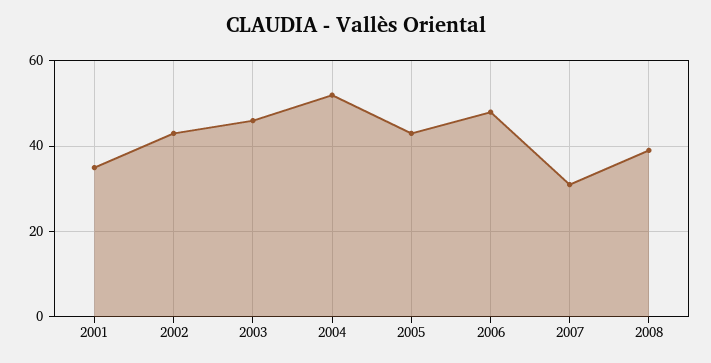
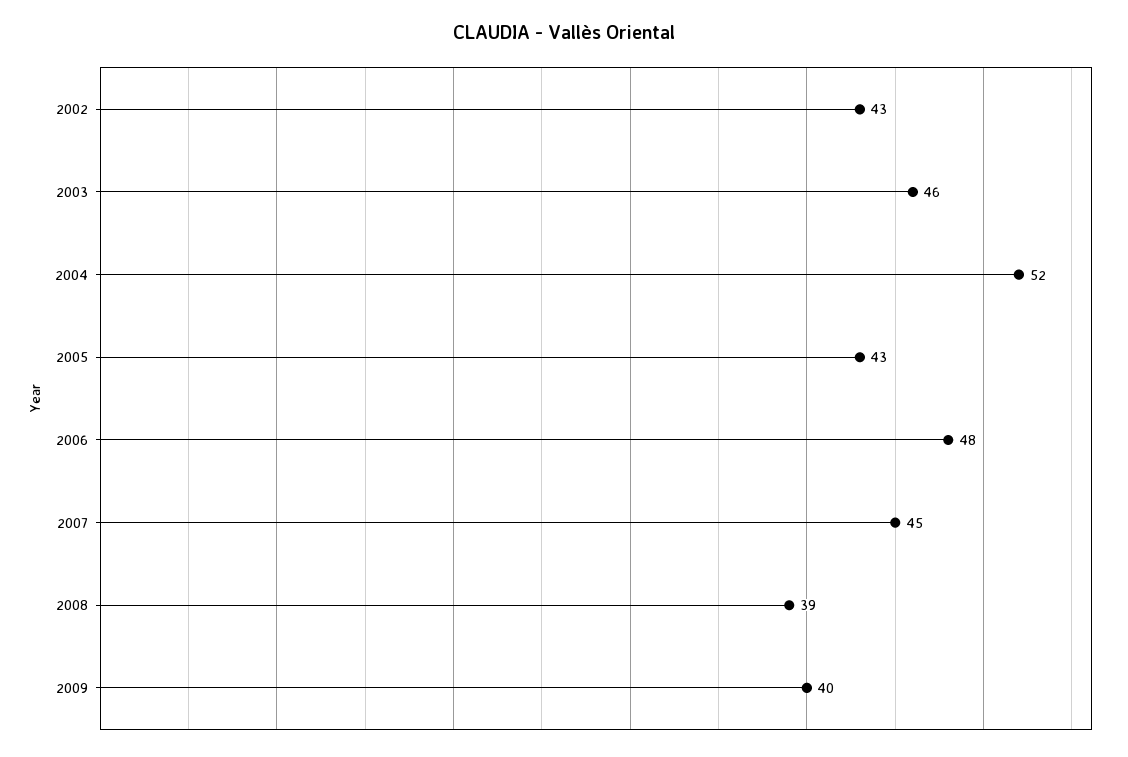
2001: 35 -> none
2007: 30 -> 45
2009: none -> 40

